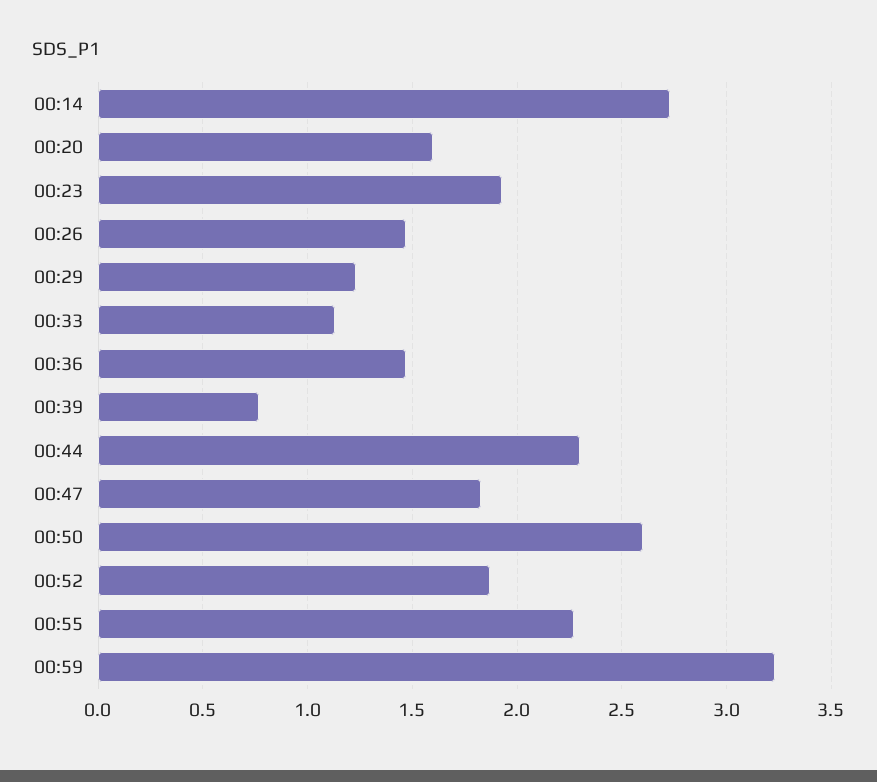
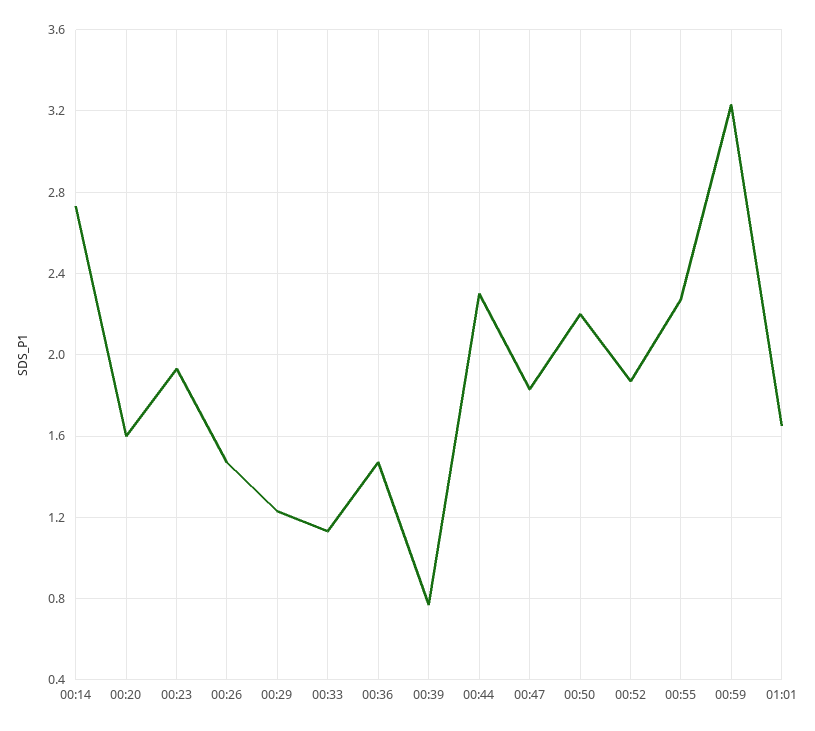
00:50: 2.6 -> 2.2
01:01: none -> 1.65

